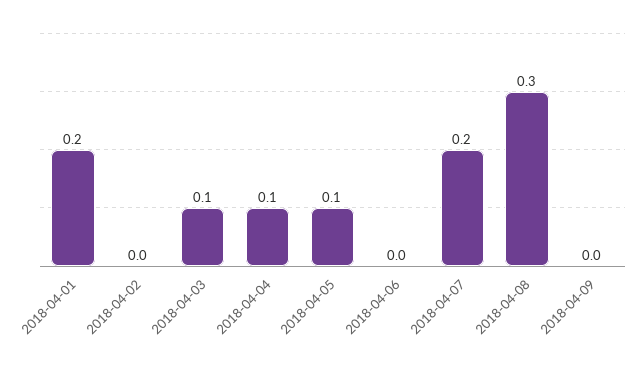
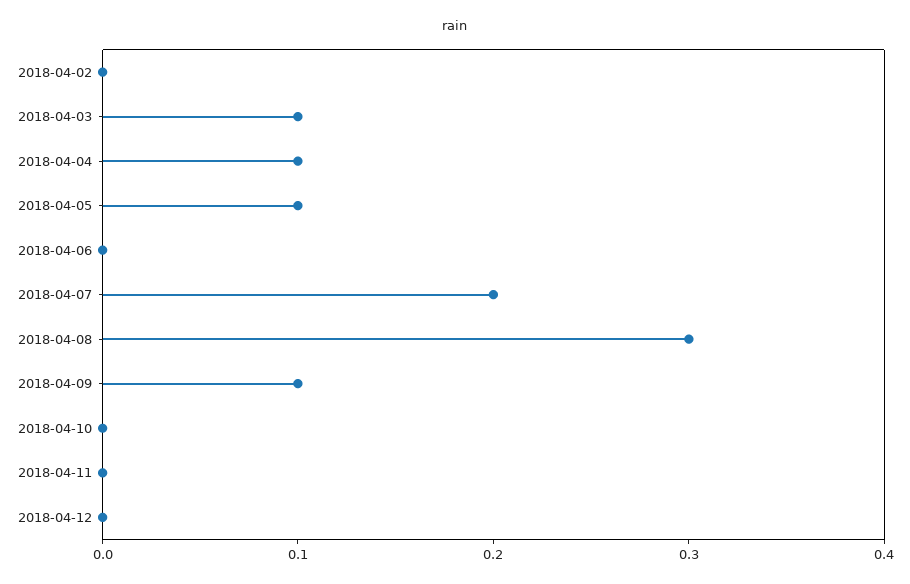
2018-04-01: 0.2 -> none
2018-04-09: 0 -> 0.1
2018-04-10: none -> 0
2018-04-11: none -> 0
2018-04-12: none -> 0

